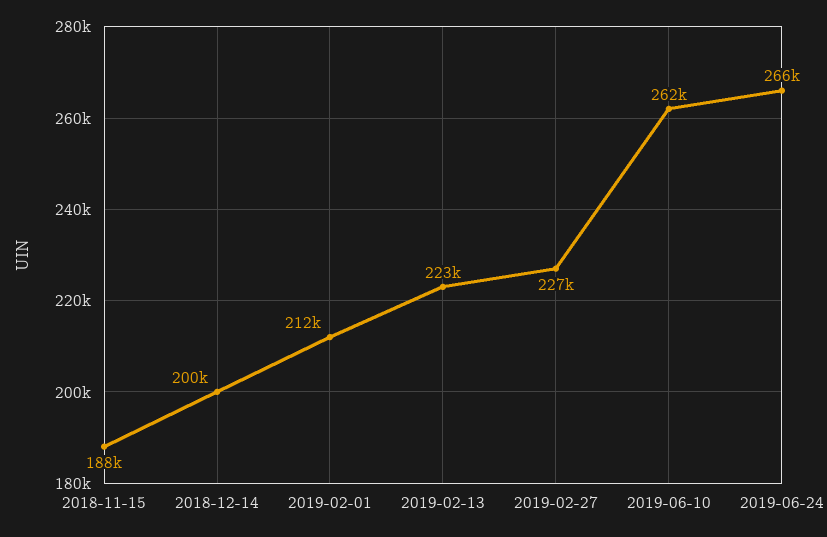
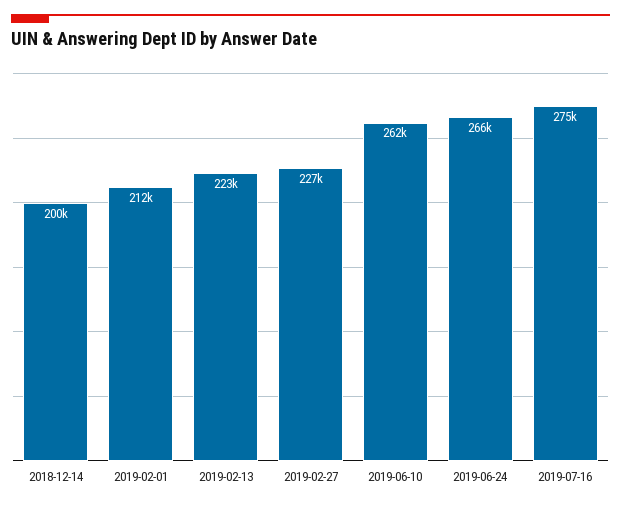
2018-11-15: 188000 -> none
2019-07-16: none -> 275000

